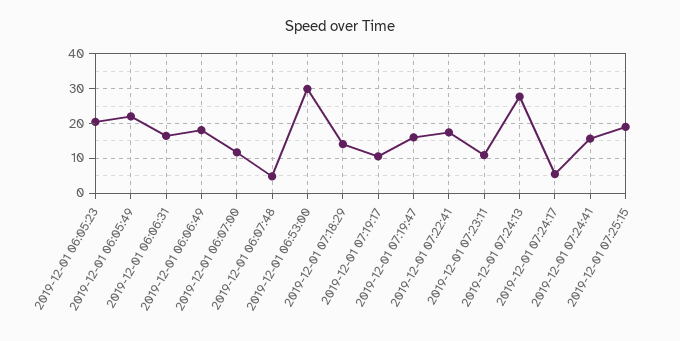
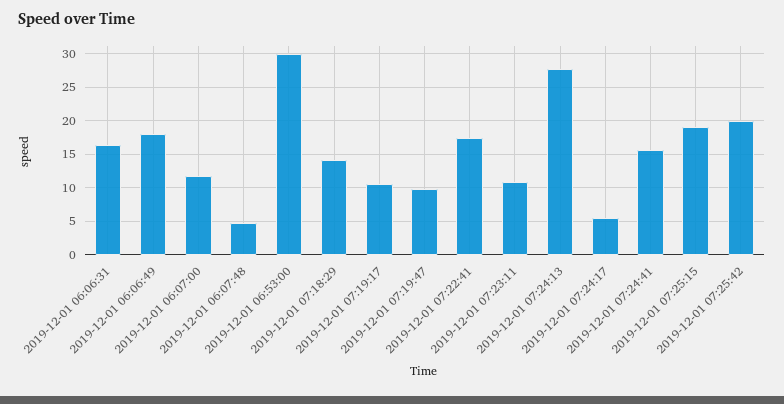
2019-12-01 06:05:23: 20 -> none
2019-12-01 06:05:49: 22 -> none
2019-12-01 07:19:47: 16 -> 10
2019-12-01 07:25:42: none -> 20

